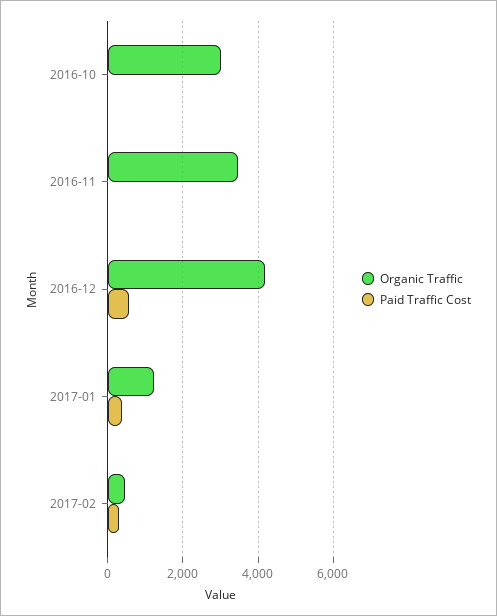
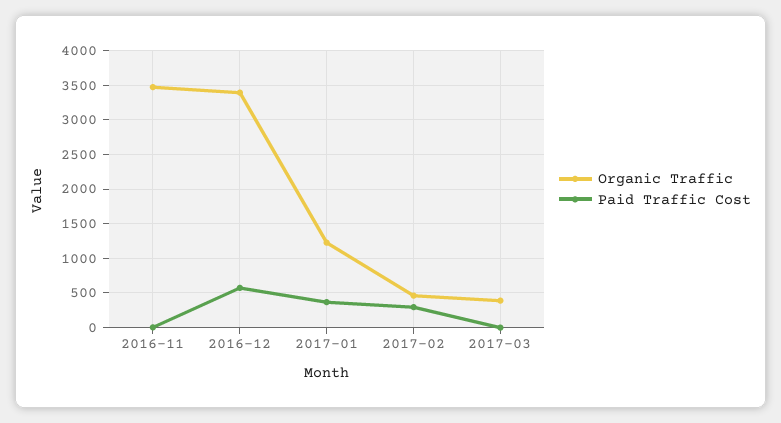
Organic Traffic, 2016-10: 3000 -> none
Paid Traffic Cost, 2016-10: 0 -> none
Organic Traffic, 2016-12: 4200 -> 3400
Organic Traffic, 2017-03: none -> 400
Paid Traffic Cost, 2017-03: none -> 0

